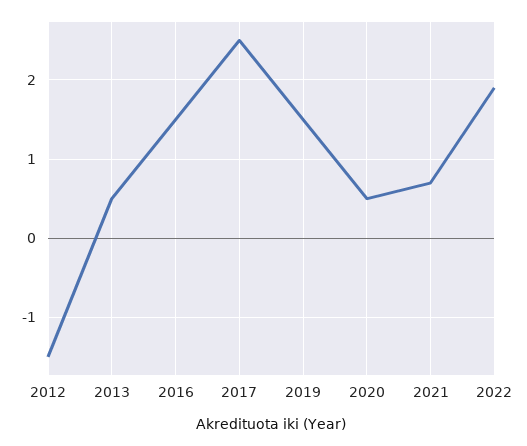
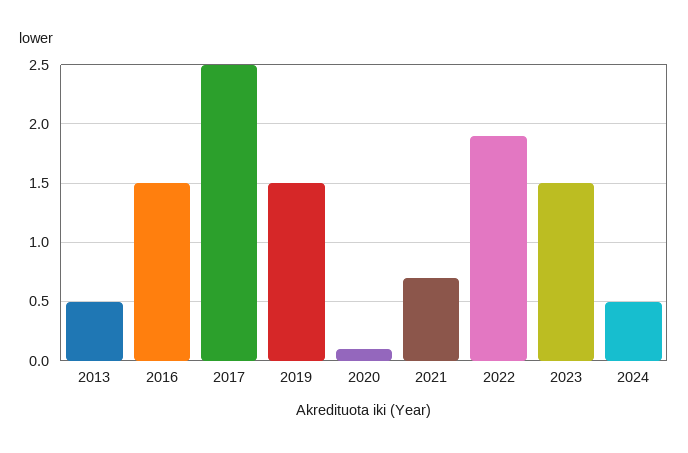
2012: -1.5 -> none
2020: 0.5 -> 0.1
2023: none -> 1.5
2024: none -> 0.5

